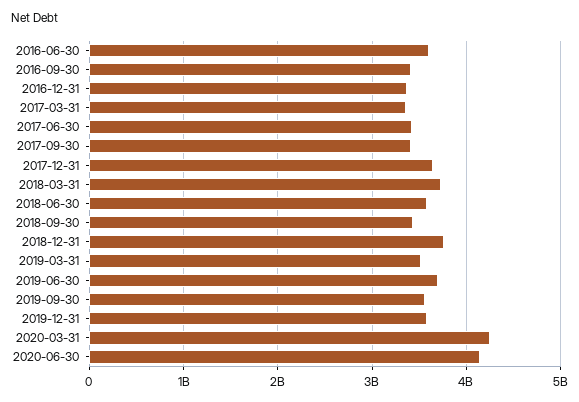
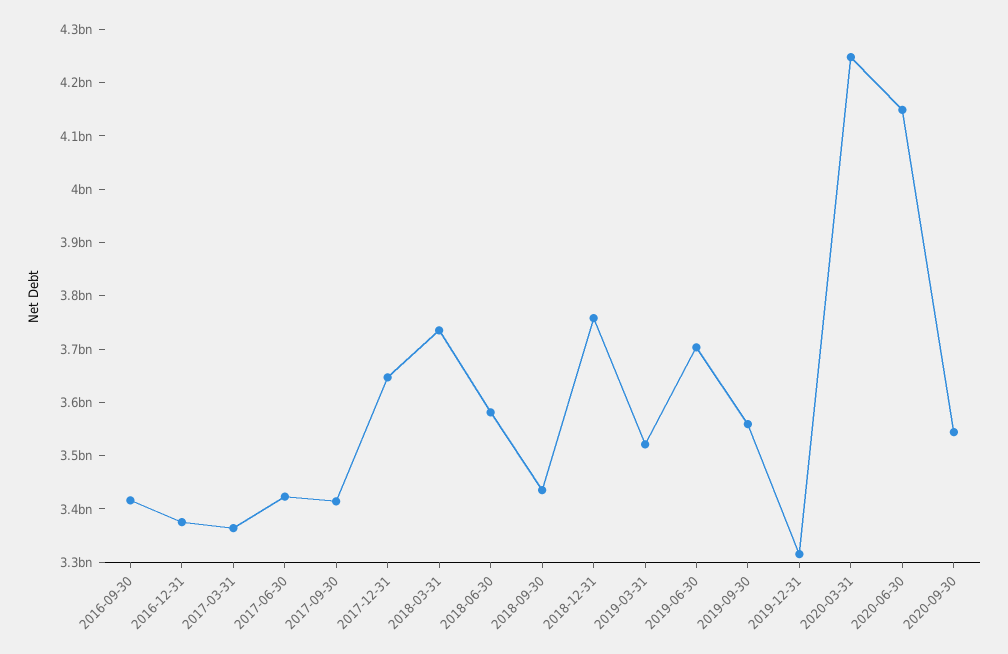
2016-06-30: 3600000000 -> none
2019-12-31: 3600000000 -> 3320000000
2020-09-30: none -> 3540000000

